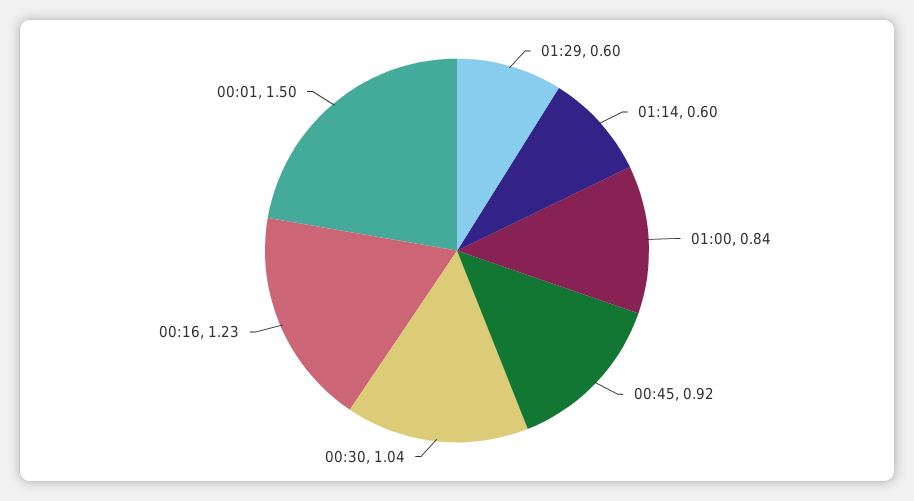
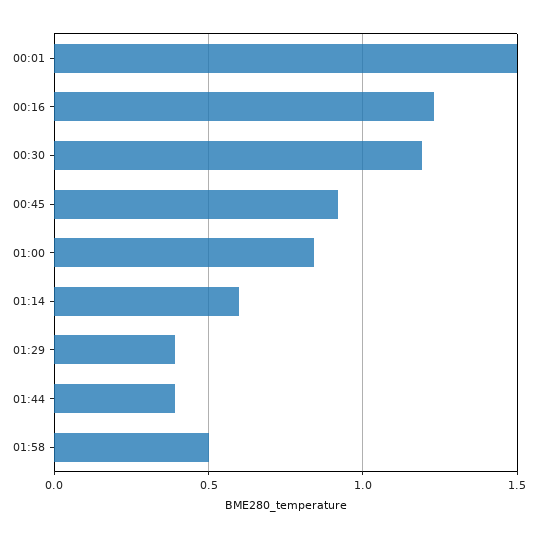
01:29: 0.6 -> 0.4
00:30: 1.04 -> 1.2
01:44: none -> 0.4
01:58: none -> 0.5

